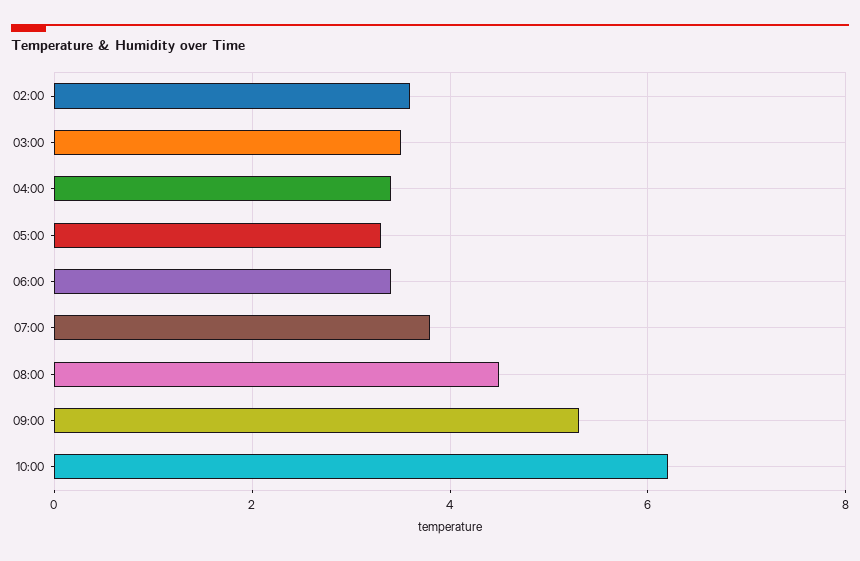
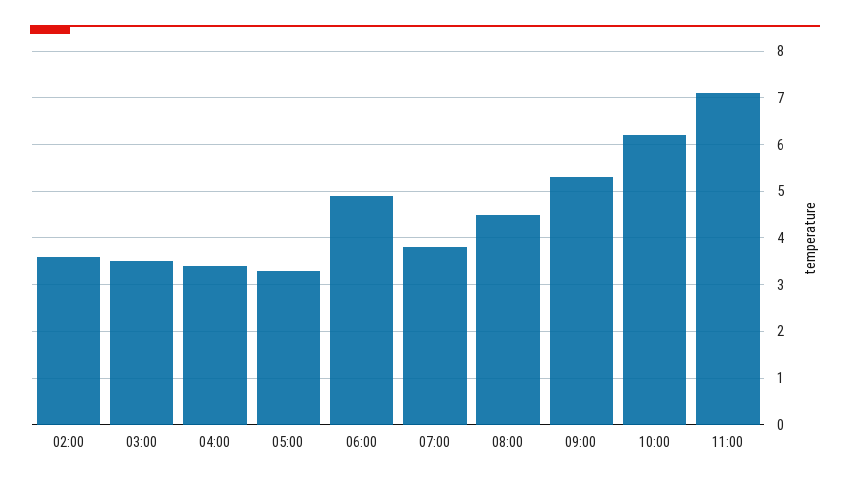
06:00: 3.5 -> 5
11:00: none -> 7

